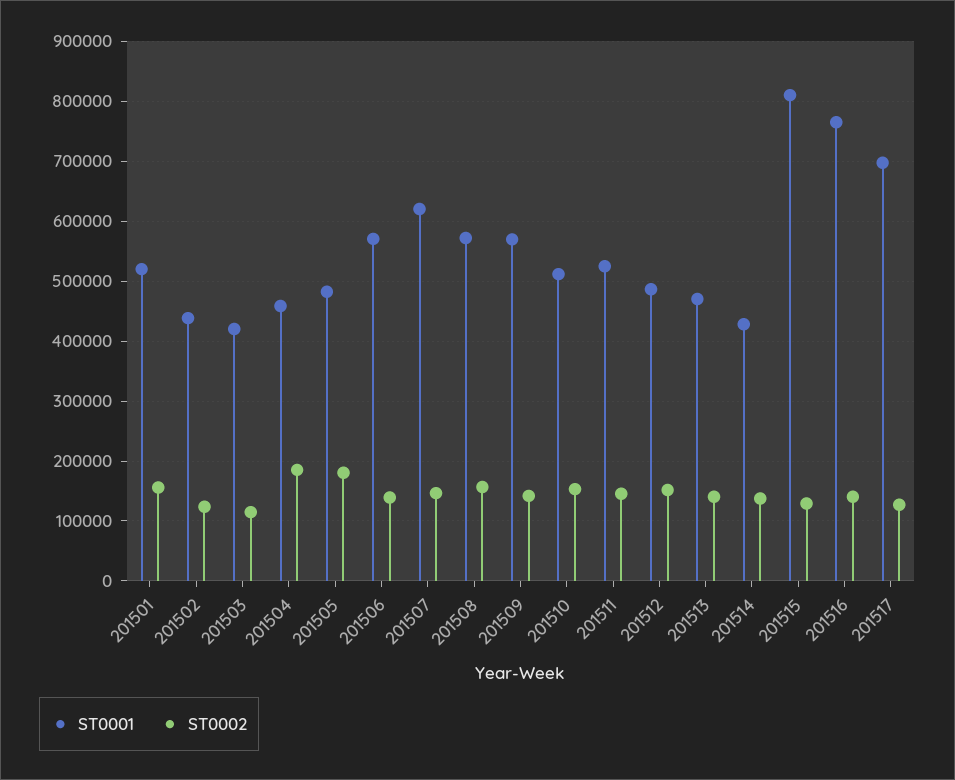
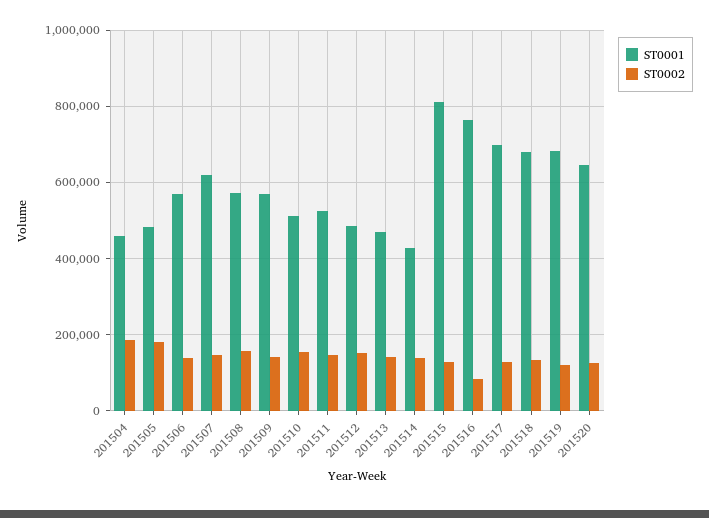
ST0001, 201501: 520000 -> none
ST0002, 201501: 160000 -> none
ST0001, 201502: 440000 -> none
ST0002, 201502: 120000 -> none
ST0001, 201503: 420000 -> none
ST0002, 201503: 120000 -> none
ST0002, 201516: 140000 -> 80000
ST0001, 201518: none -> 680000
ST0002, 201518: none -> 140000
ST0001, 201519: none -> 680000
ST0002, 201519: none -> 120000
ST0001, 201520: none -> 640000
ST0002, 201520: none -> 120000

